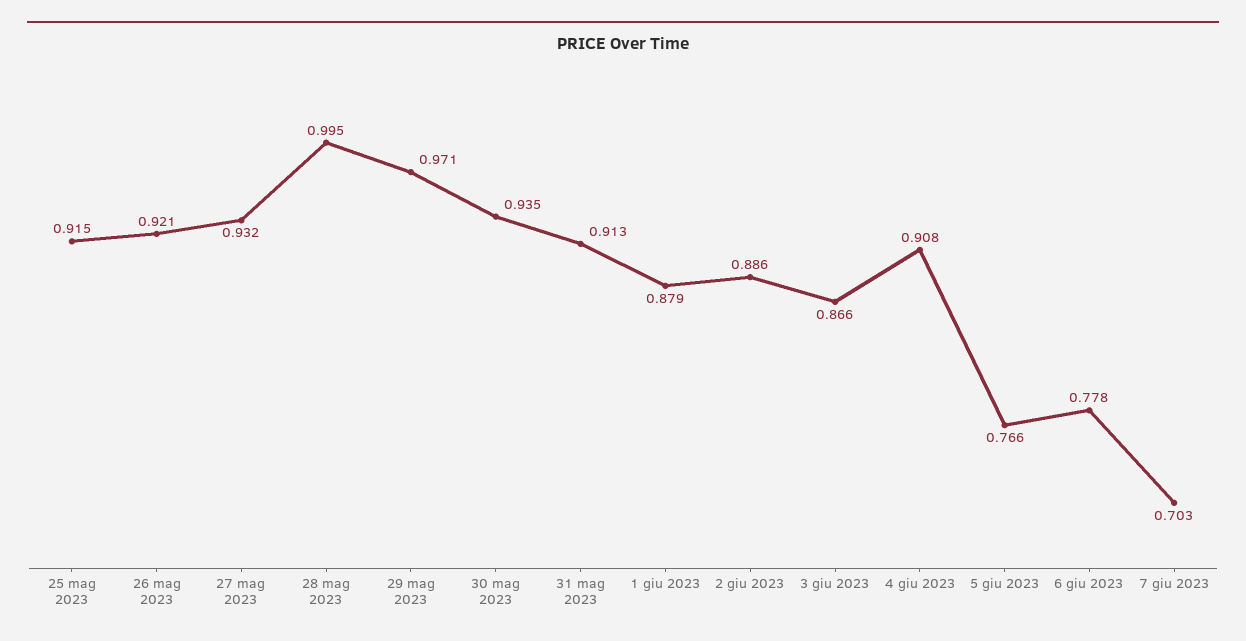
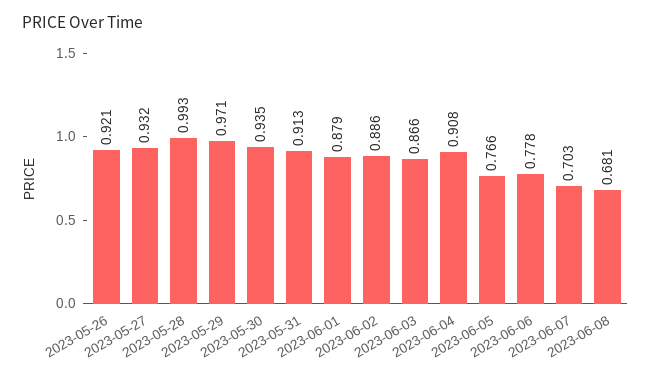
25 mag 2023: 0.915 -> none
28 mag 2023: 0.995 -> 0.993
2023-06-08: none -> 0.681

